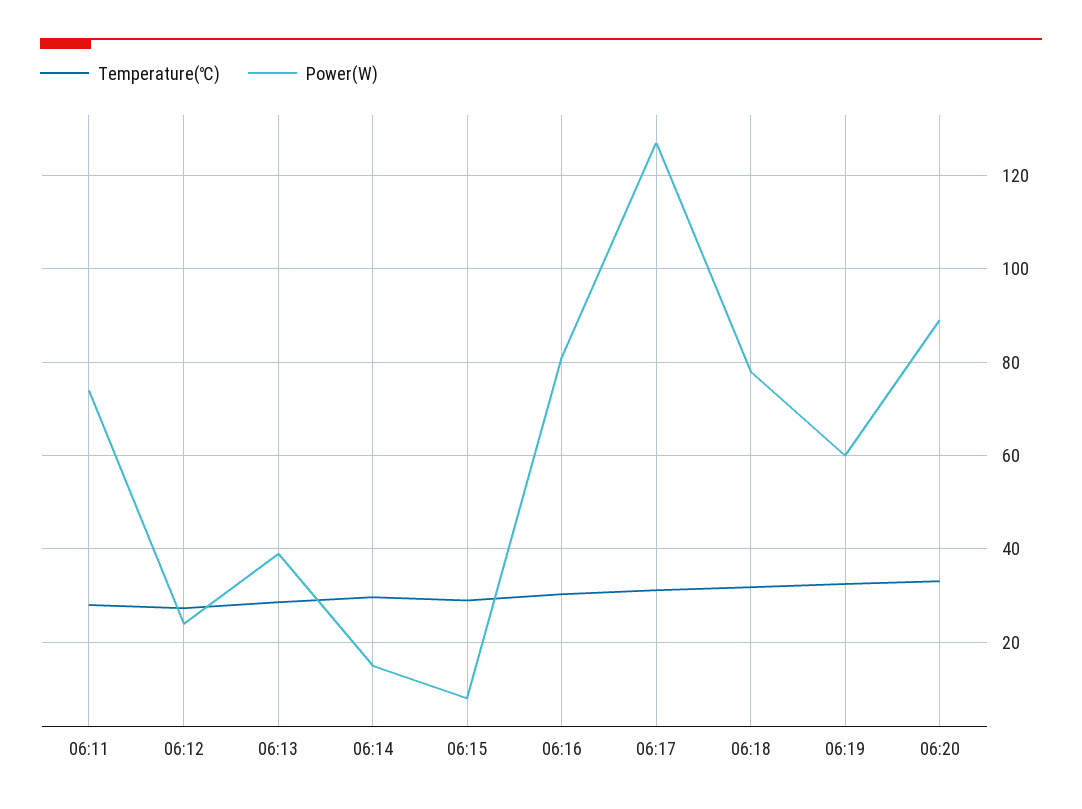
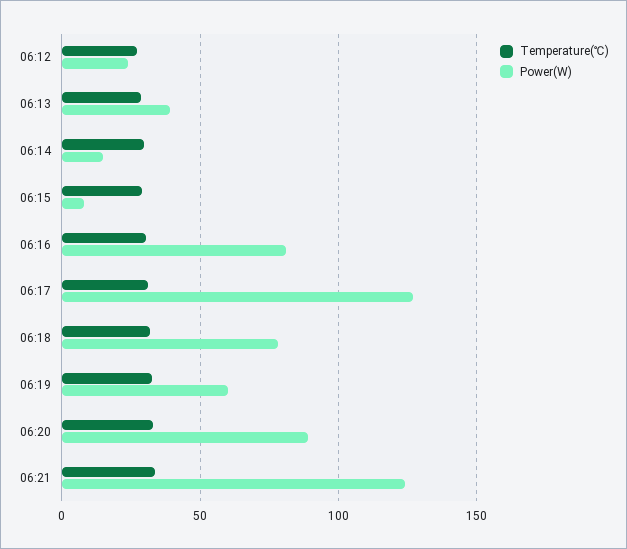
Temperature(℃), 06:11: 28 -> none
Power(W), 06:11: 74 -> none
Temperature(℃), 06:21: none -> 35
Power(W), 06:21: none -> 125

